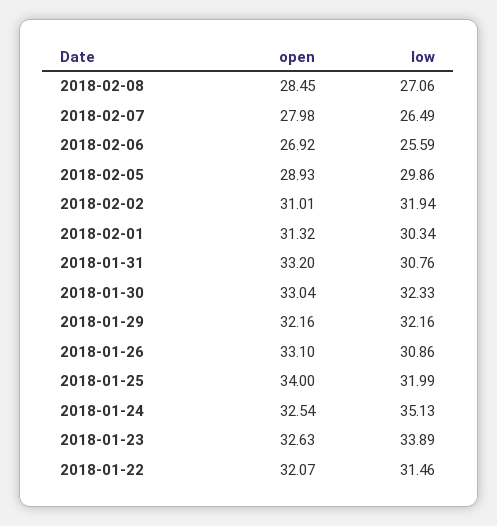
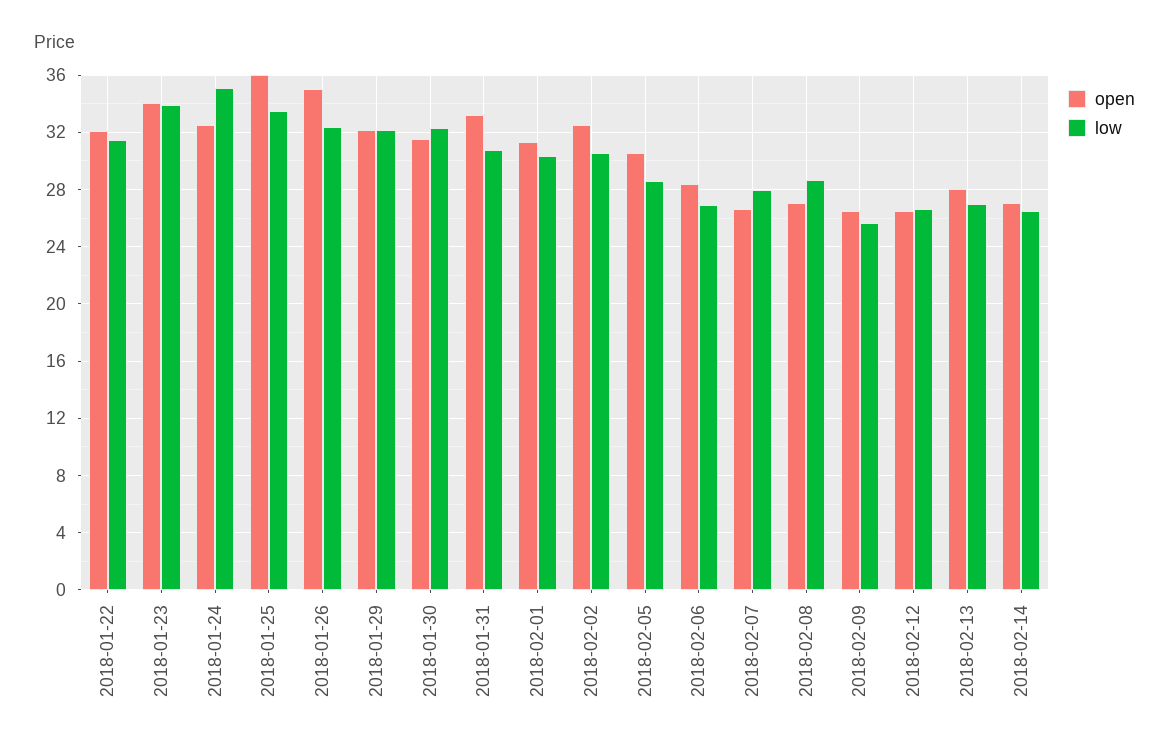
open, 2018-02-08: 28.45 -> 27
low, 2018-02-08: 27.06 -> 28.5
open, 2018-02-07: 27.98 -> 26.5
low, 2018-02-07: 26.49 -> 28
open, 2018-02-06: 26.92 -> 28.5
low, 2018-02-06: 25.59 -> 27
open, 2018-02-05: 28.93 -> 30.5
low, 2018-02-05: 29.86 -> 28.5
open, 2018-02-02: 31.01 -> 32.5
low, 2018-02-02: 31.94 -> 30.5
open, 2018-01-30: 33.04 -> 31.5
open, 2018-01-26: 33.1 -> 35
low, 2018-01-26: 30.86 -> 32.5
open, 2018-01-25: 34 -> 36
low, 2018-01-25: 31.99 -> 33.5
open, 2018-01-23: 32.63 -> 34
open, 2018-02-09: none -> 26.5
low, 2018-02-09: none -> 25.5
open, 2018-02-12: none -> 26.5
low, 2018-02-12: none -> 26.5
open, 2018-02-13: none -> 28
low, 2018-02-13: none -> 27
open, 2018-02-14: none -> 27
low, 2018-02-14: none -> 26.5

